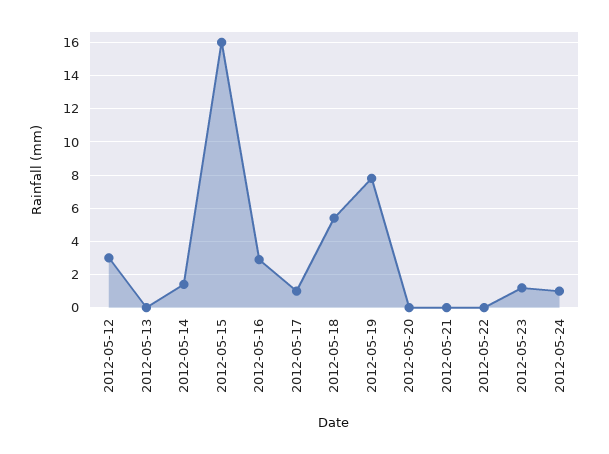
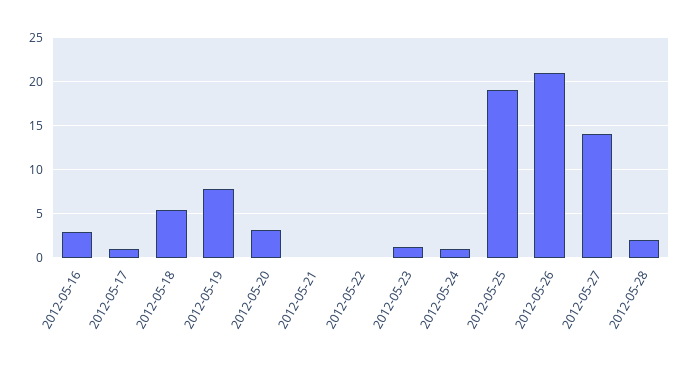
2012-05-12: 3 -> none
2012-05-13: 0 -> none
2012-05-14: 1.5 -> none
2012-05-15: 16 -> none
2012-05-20: 0 -> 3
2012-05-25: none -> 19
2012-05-26: none -> 21
2012-05-27: none -> 14
2012-05-28: none -> 2

